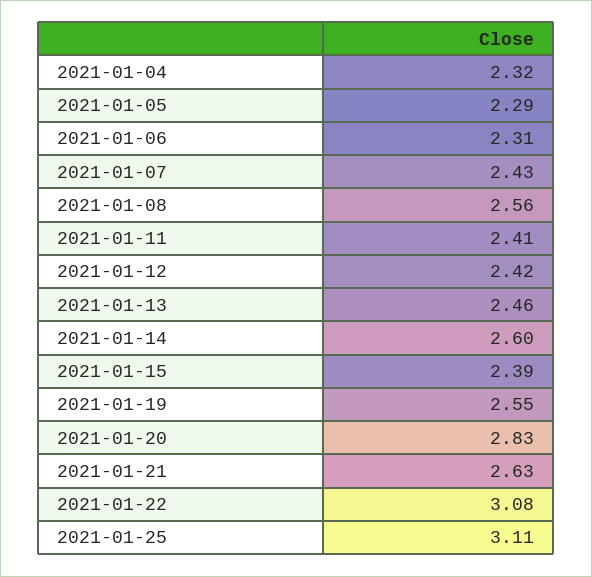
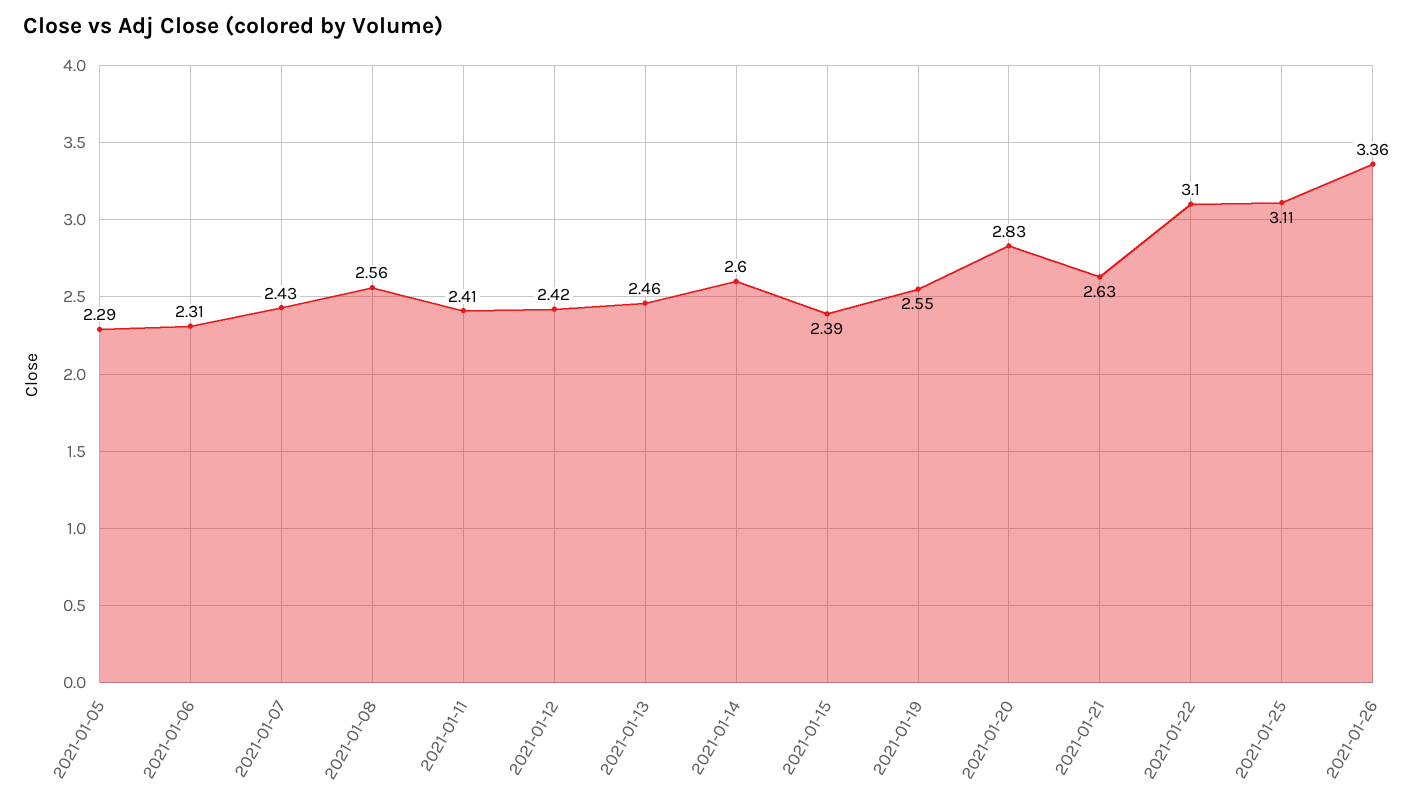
2021-01-04: 2.32 -> none
2021-01-22: 3.08 -> 3.1
2021-01-26: none -> 3.36

